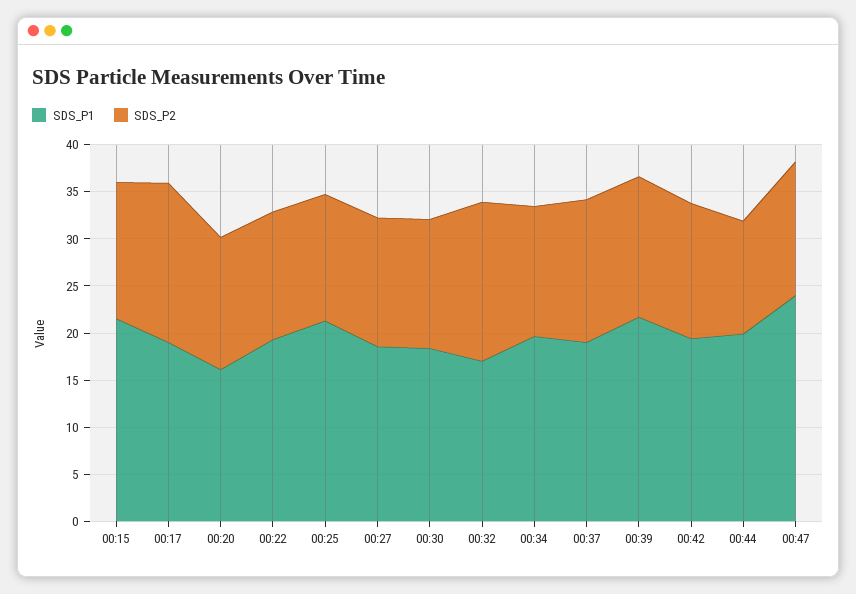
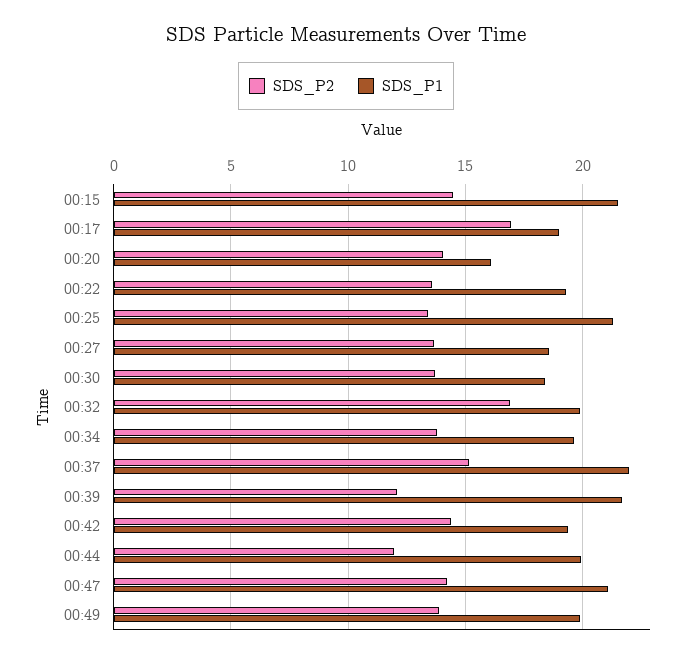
SDS_P1, 00:32: 17 -> 20
SDS_P1, 00:37: 19 -> 22
SDS_P2, 00:39: 15 -> 12
SDS_P1, 00:47: 24 -> 21
SDS_P2, 00:49: none -> 14
SDS_P1, 00:49: none -> 20

